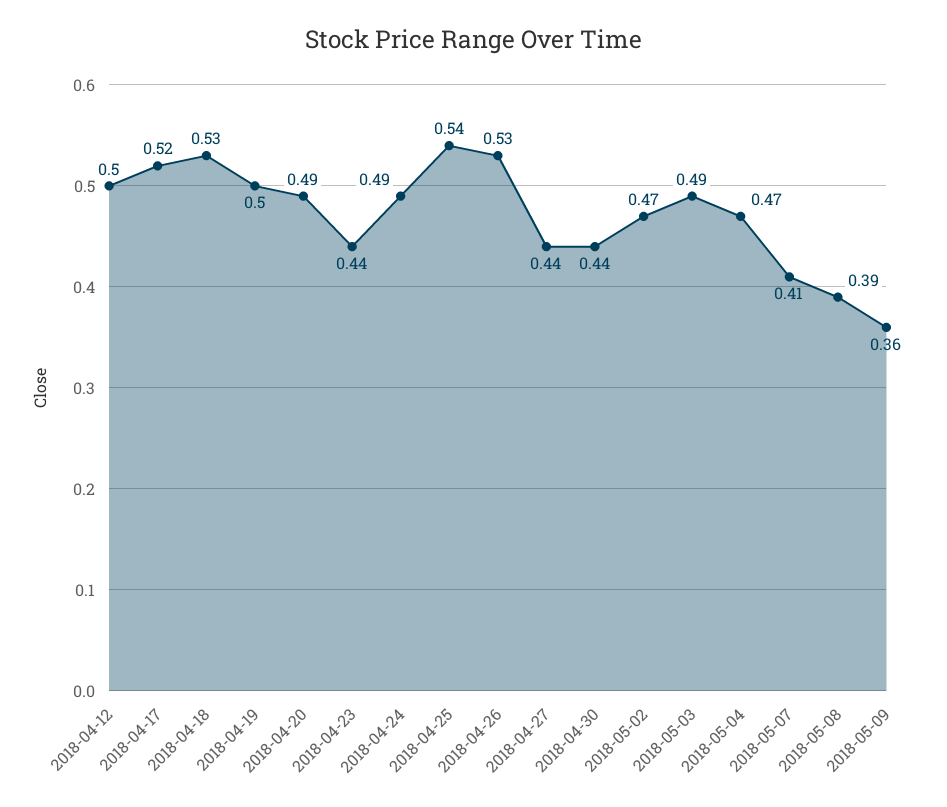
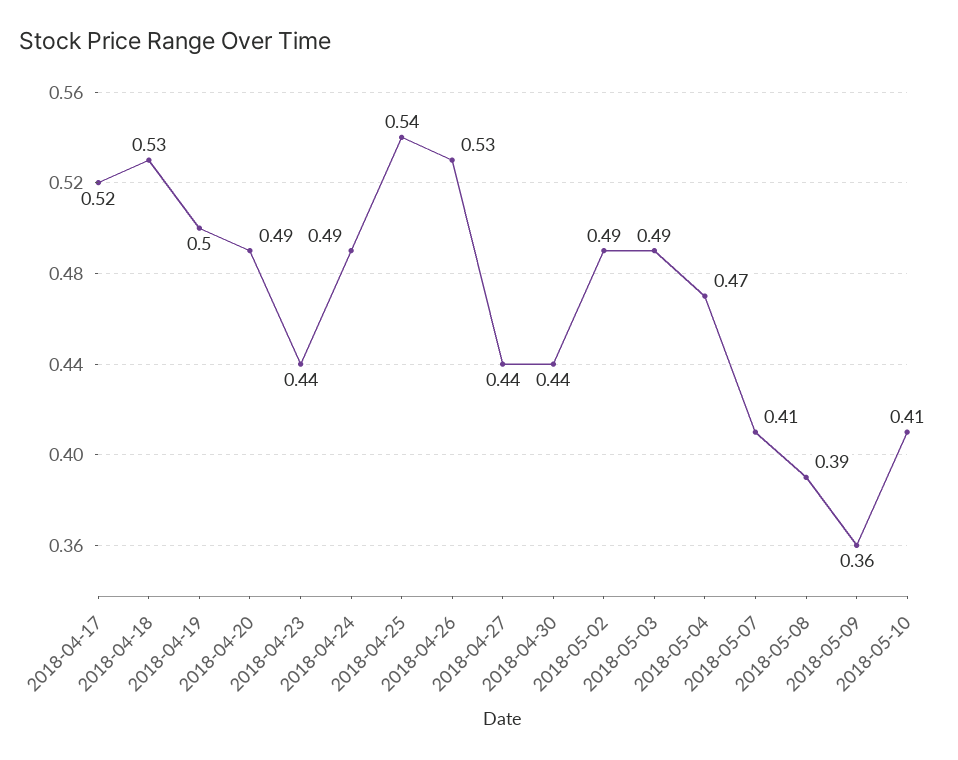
2018-04-12: 0.5 -> none
2018-05-02: 0.47 -> 0.49
2018-05-10: none -> 0.41

